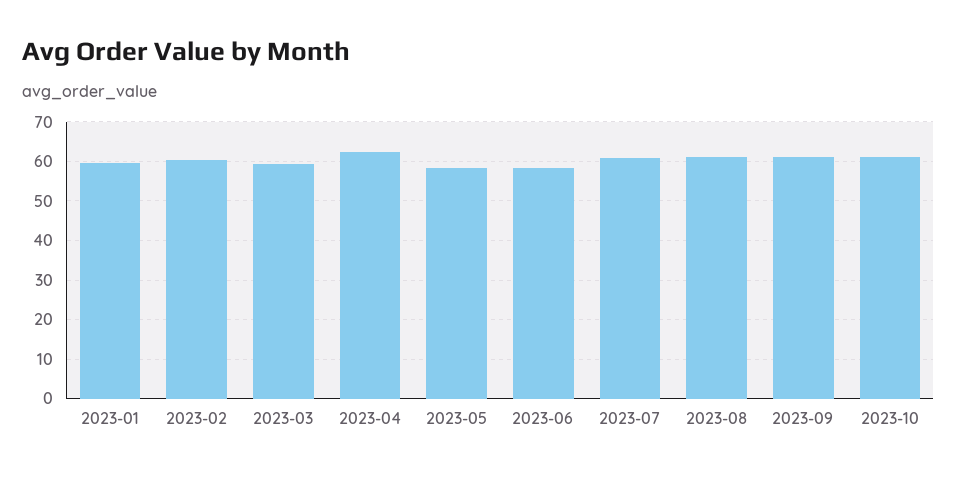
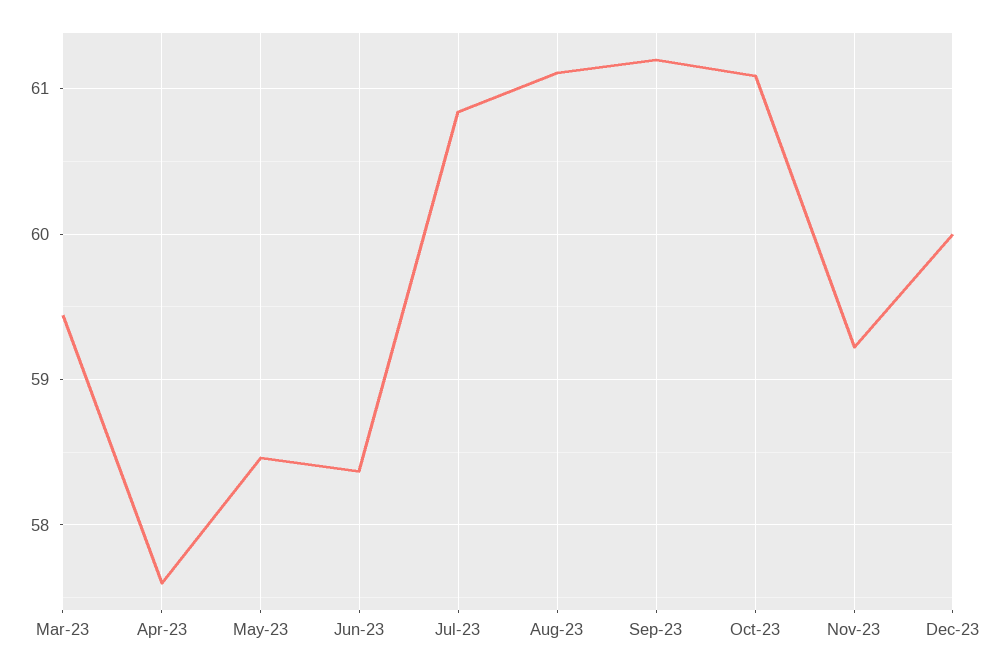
2023-01: 60 -> none
2023-02: 60 -> none
2023-04: 62 -> 57.6
Nov-23: none -> 59.2
Dec-23: none -> 60

